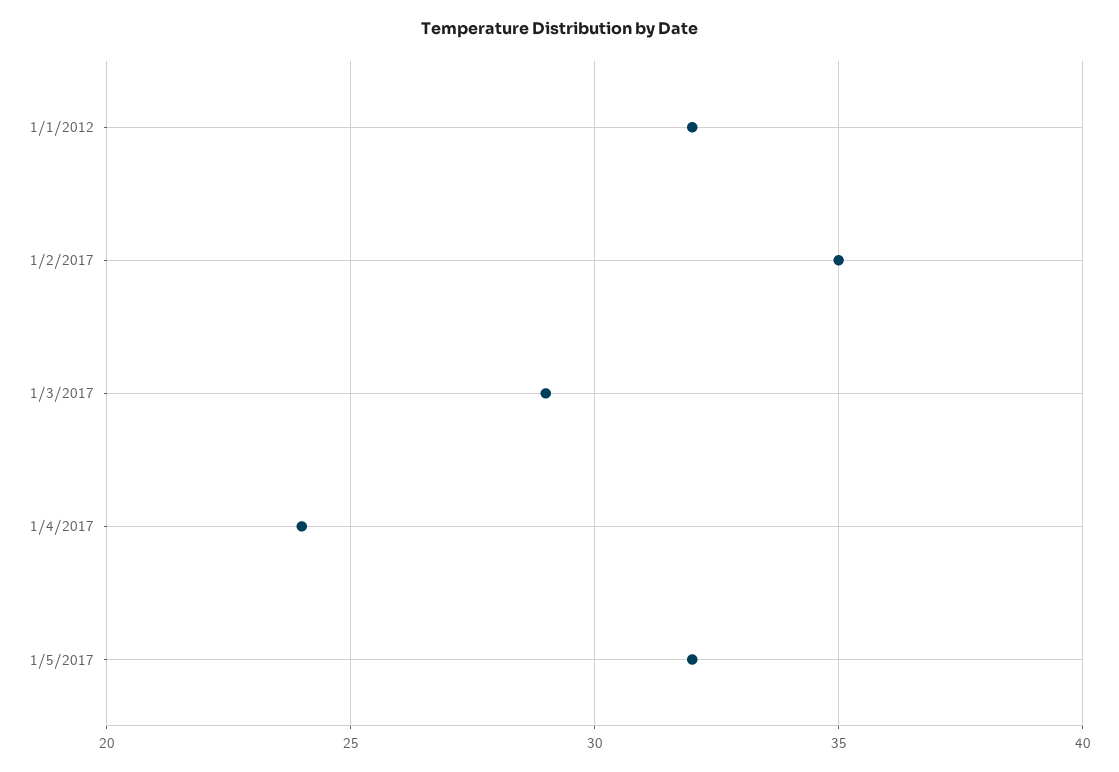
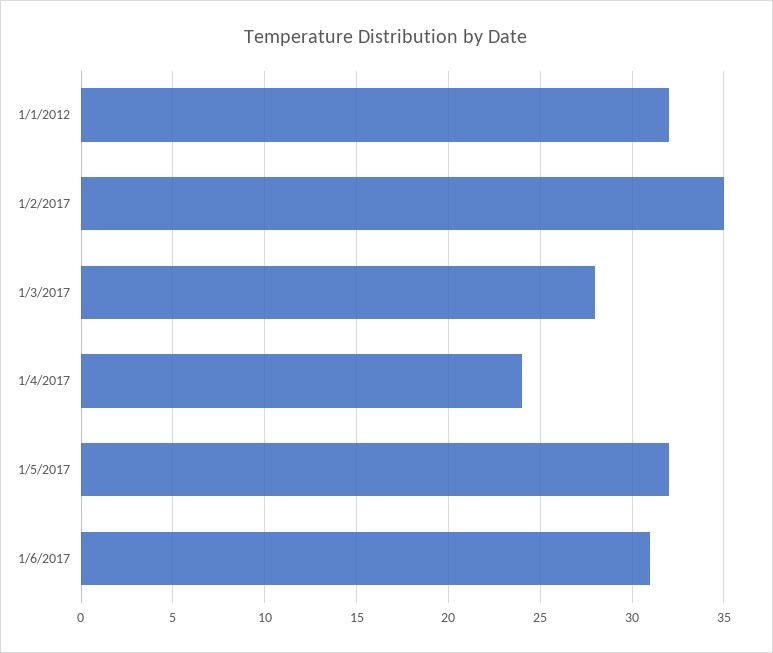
1/3/2017: 29 -> 28
1/6/2017: none -> 31

